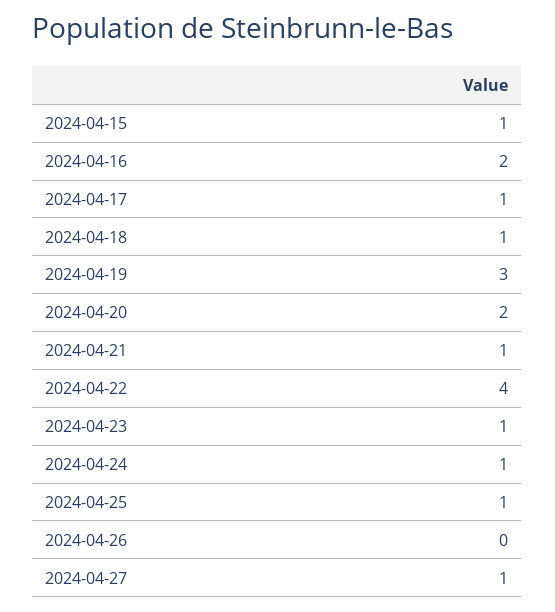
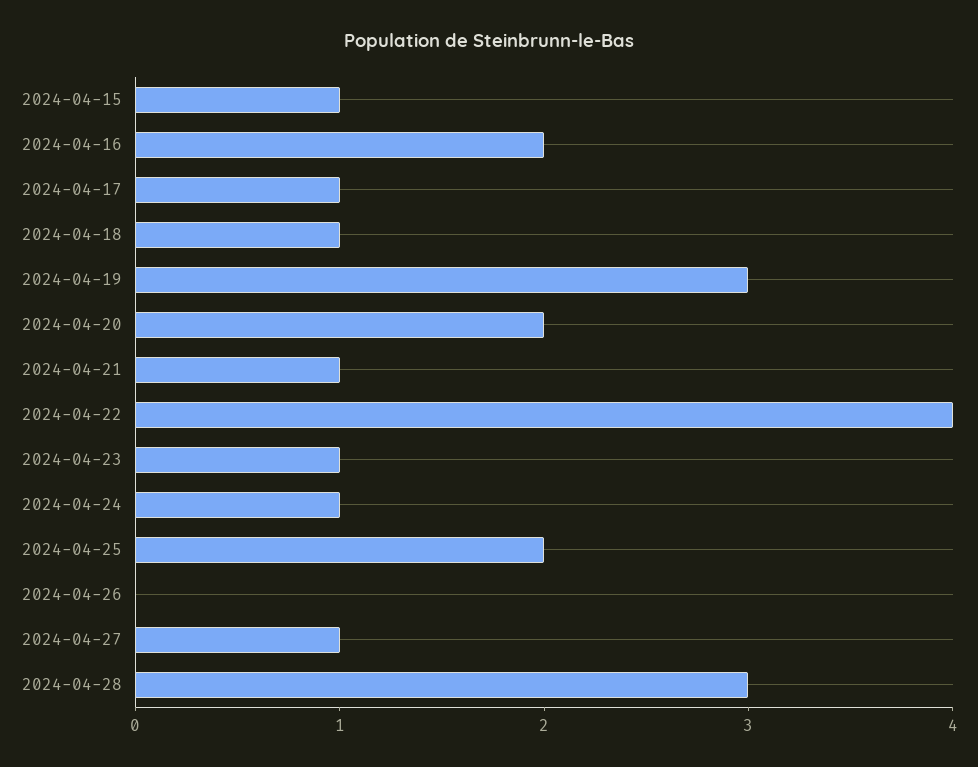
2024-04-25: 1 -> 2
2024-04-28: none -> 3

